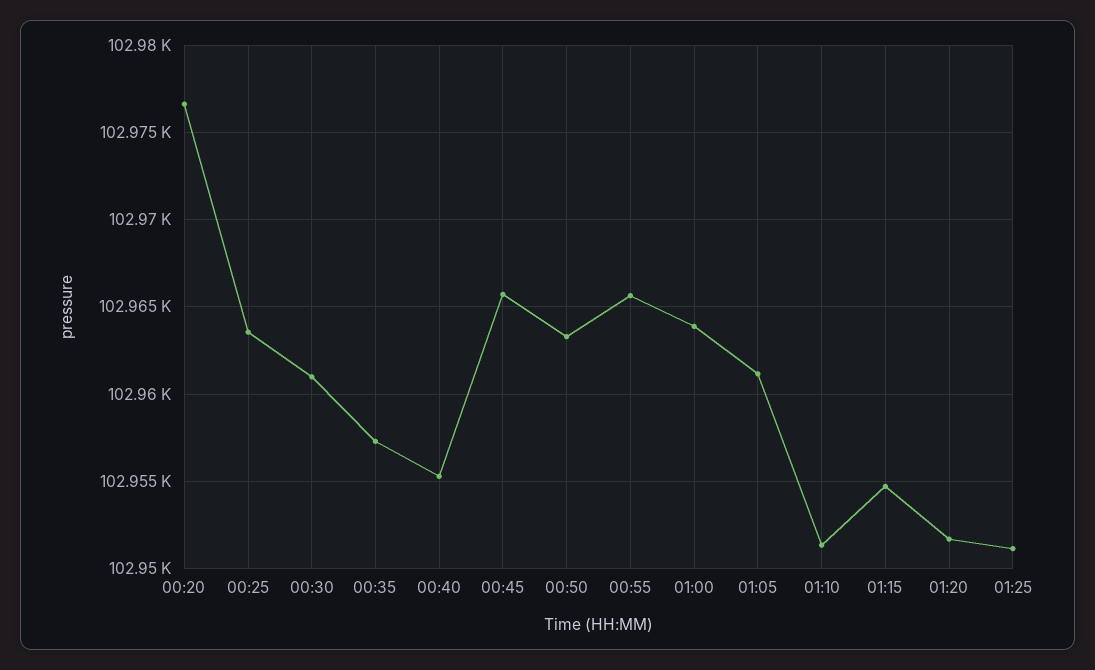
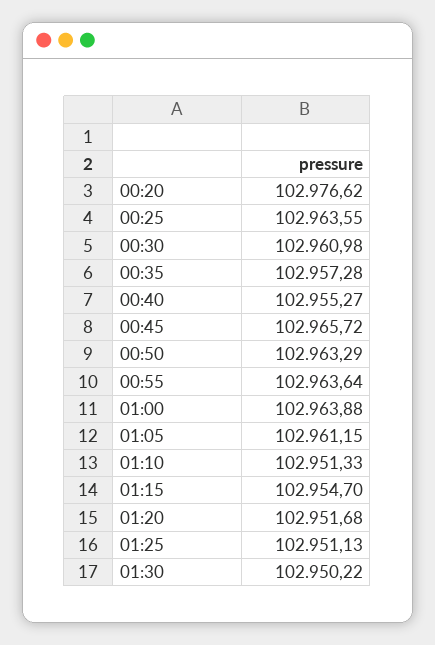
00:55: 102965.5 -> 102963.64
01:30: none -> 102950.22

